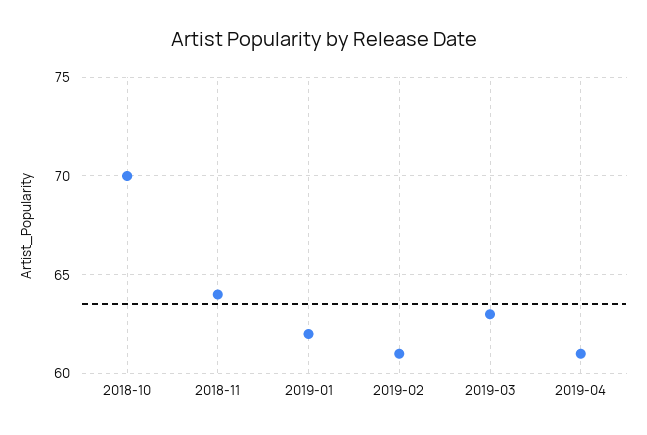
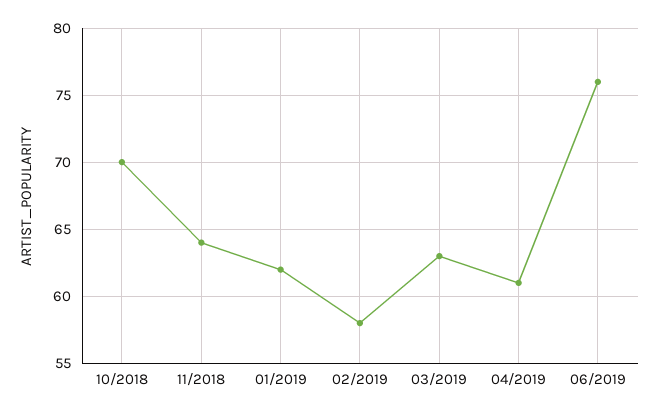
2019-02: 61 -> 58
06/2019: none -> 76

